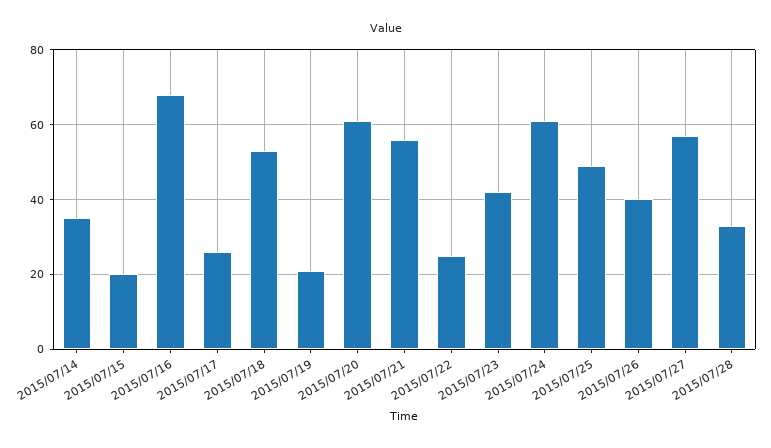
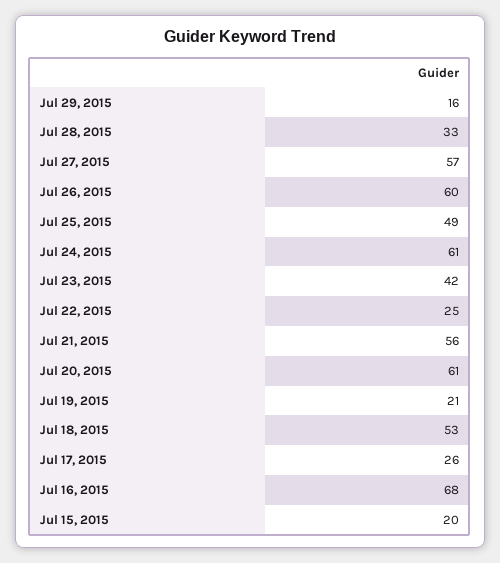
2015/07/14: 35 -> none
2015/07/26: 40 -> 60
Jul 29, 2015: none -> 16

